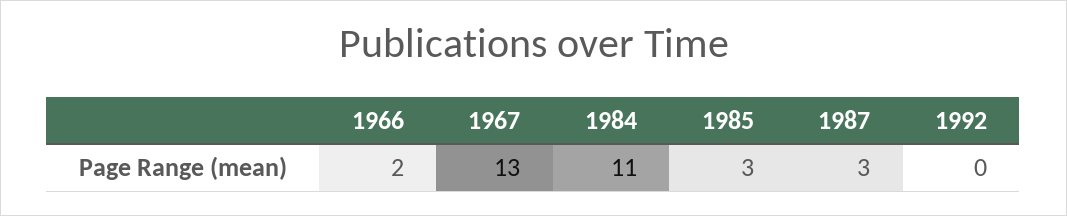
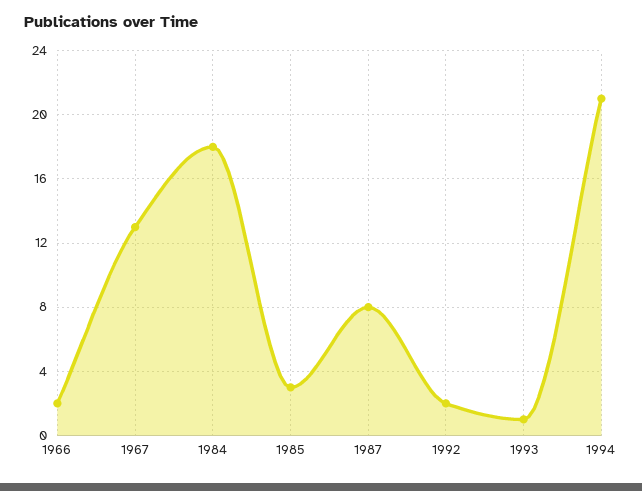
1984: 11 -> 18
1987: 3 -> 8
1992: 0 -> 2
1993: none -> 1
1994: none -> 21

